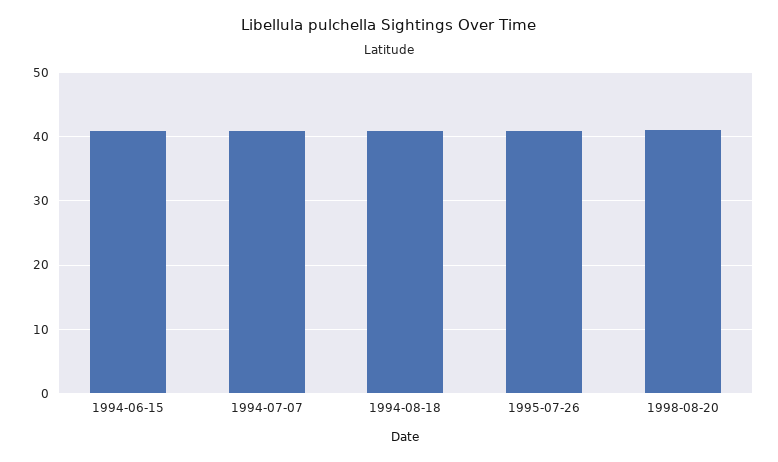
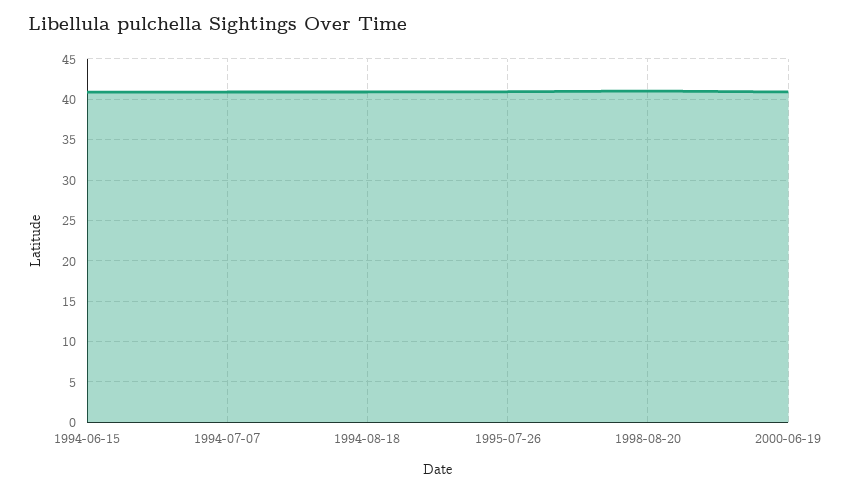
2000-06-19: none -> 41

